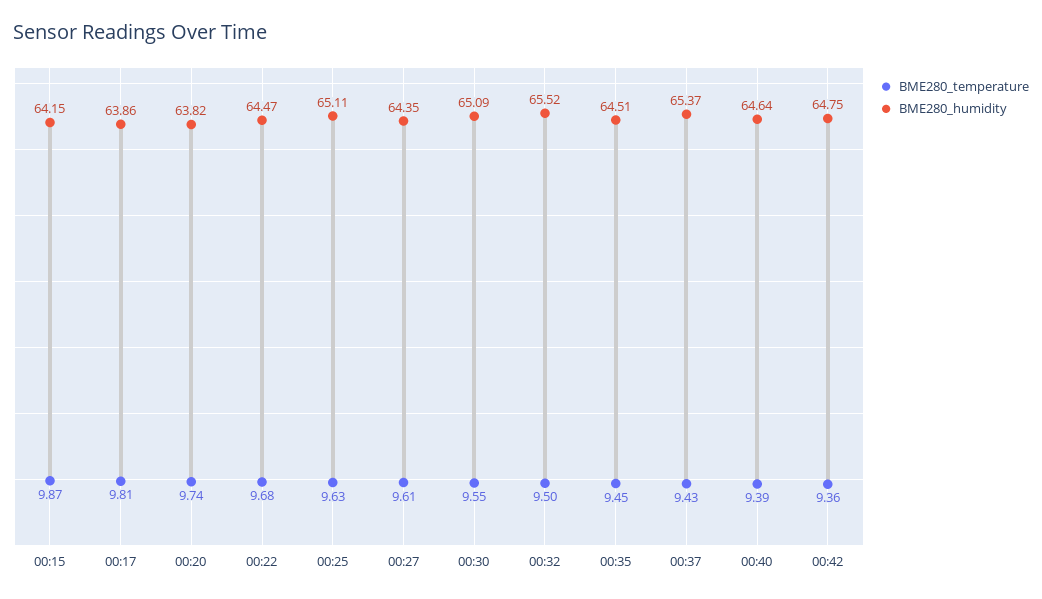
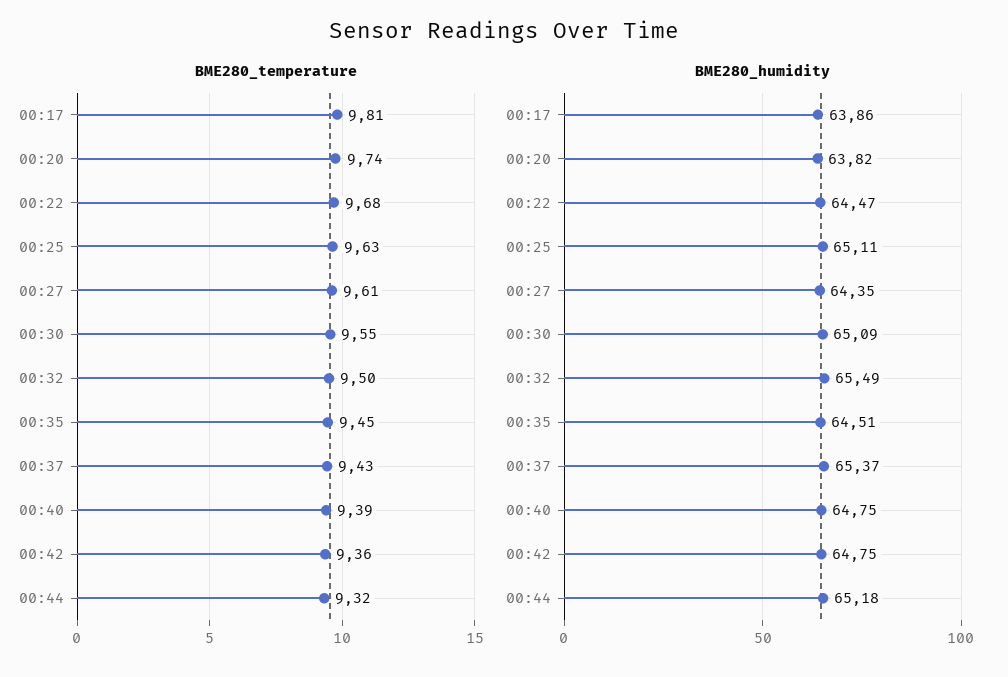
BME280_temperature, 00:15: 9.87 -> none
BME280_humidity, 00:15: 64.15 -> none
BME280_humidity, 00:32: 65.52 -> 65.49
BME280_humidity, 00:40: 64.64 -> 64.75
BME280_temperature, 00:44: none -> 9.32
BME280_humidity, 00:44: none -> 65.18

